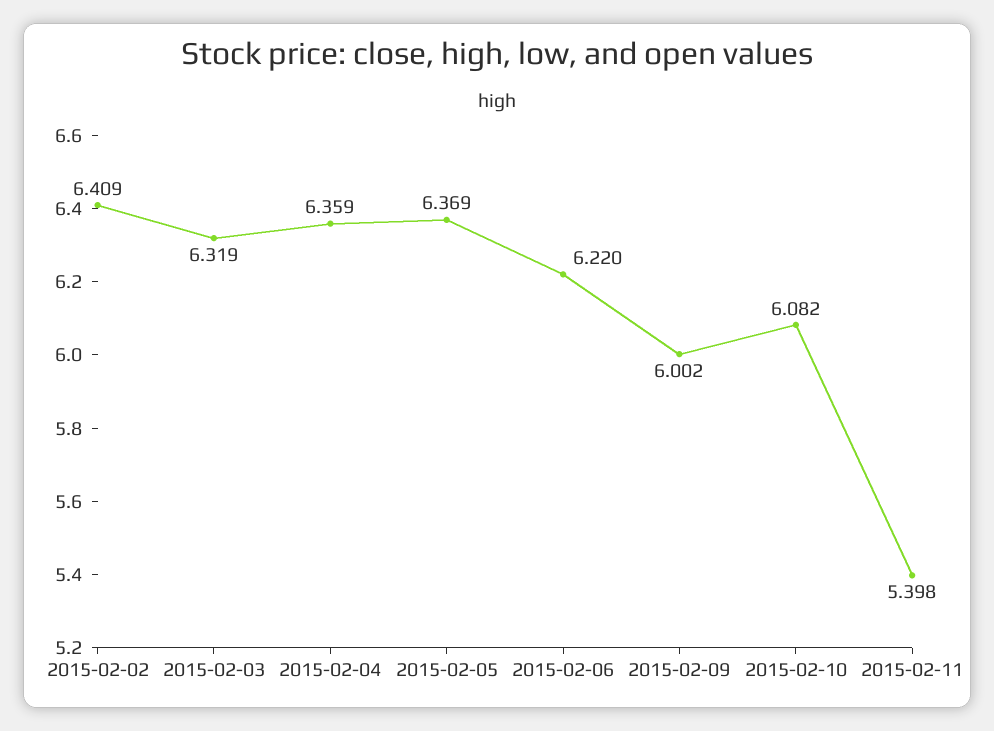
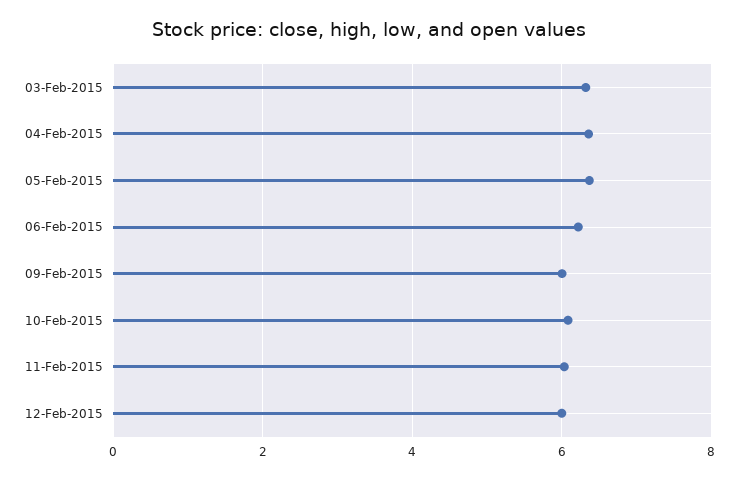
2015-02-02: 6.409 -> none
2015-02-11: 5.398 -> 6
12-Feb-2015: none -> 6

